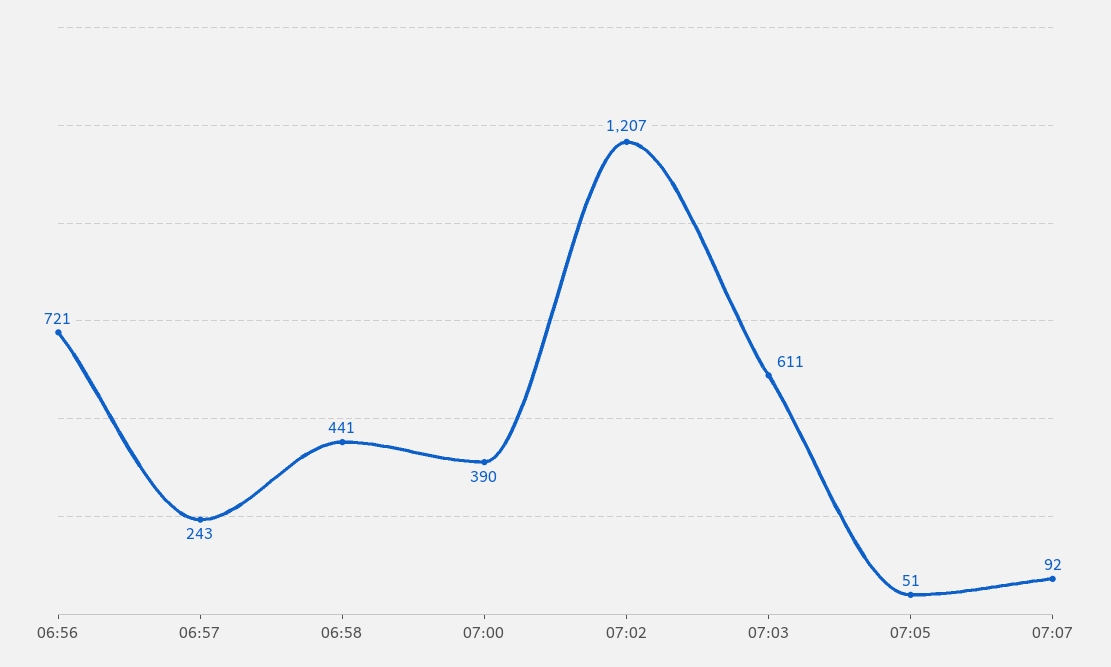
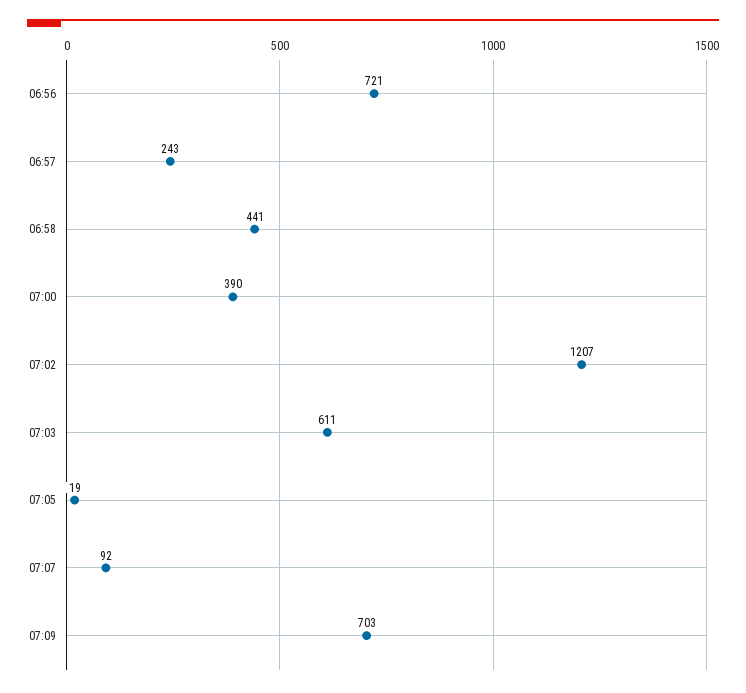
07:05: 51 -> 19
07:09: none -> 703

